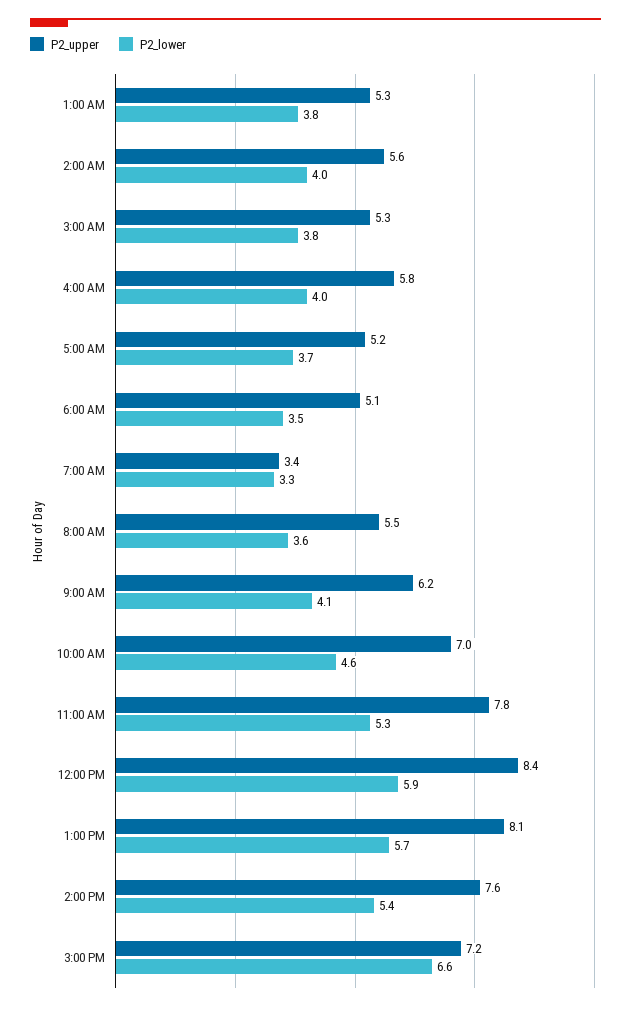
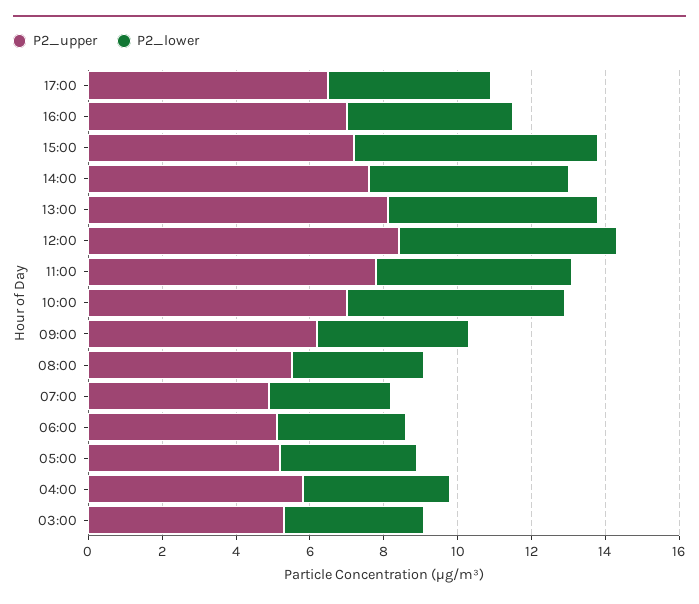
P2_upper, 1:00 AM: 5.3 -> none
P2_lower, 1:00 AM: 3.8 -> none
P2_upper, 2:00 AM: 5.6 -> none
P2_lower, 2:00 AM: 4 -> none
P2_upper, 7:00 AM: 3.4 -> 5
P2_lower, 10:00 AM: 4.6 -> 6
P2_upper, 17:00: none -> 6.5
P2_lower, 17:00: none -> 4.5
P2_upper, 16:00: none -> 7
P2_lower, 16:00: none -> 4.5

